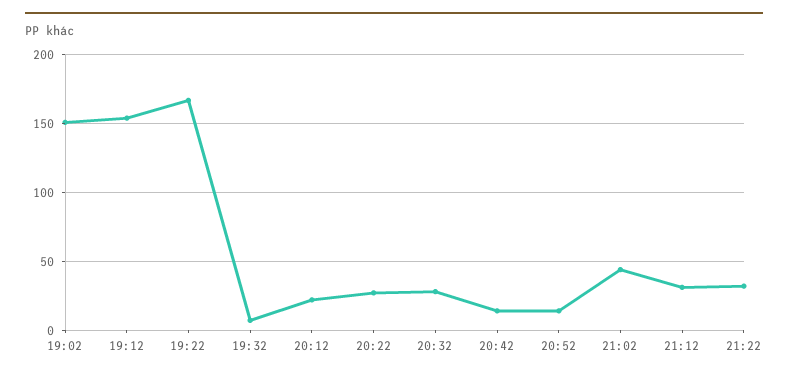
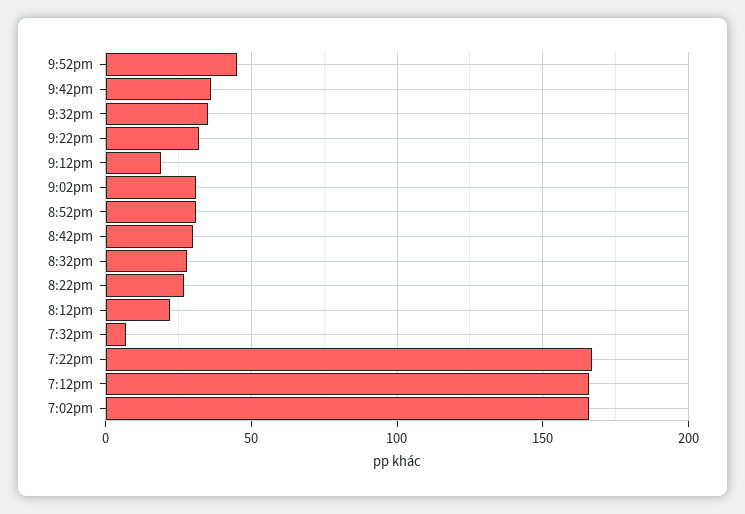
19:02: 150 -> 165
19:12: 155 -> 165
20:42: 15 -> 30
20:52: 15 -> 30
21:02: 45 -> 30
21:12: 30 -> 20
9:52pm: none -> 45
9:42pm: none -> 35
9:32pm: none -> 35

